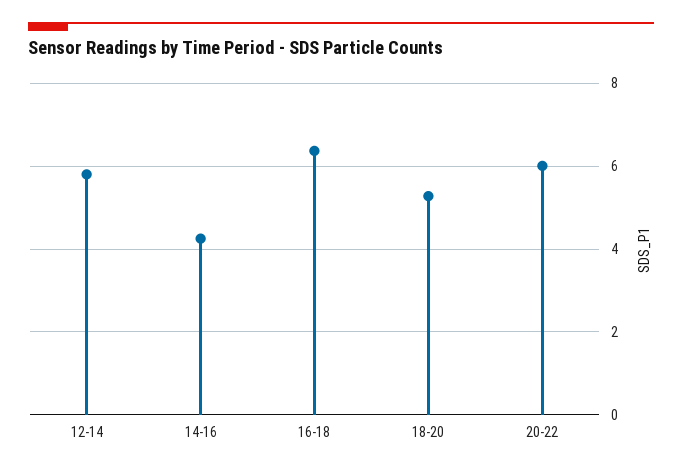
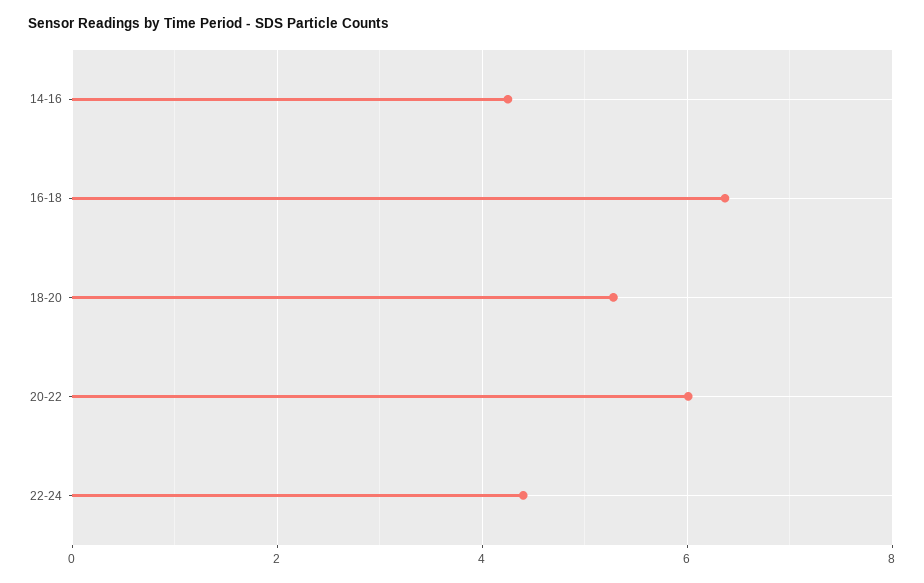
12-14: 5.8 -> none
22-24: none -> 4.4

